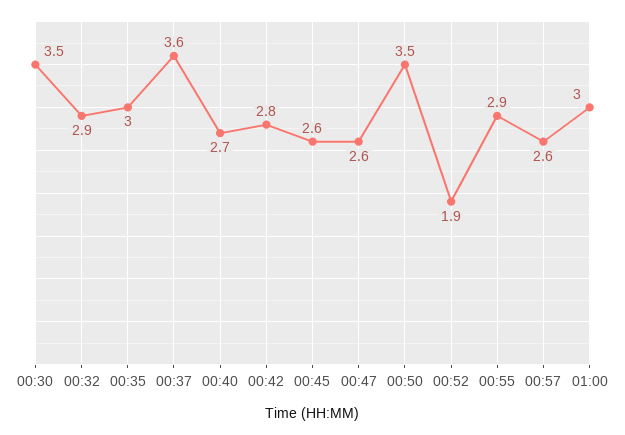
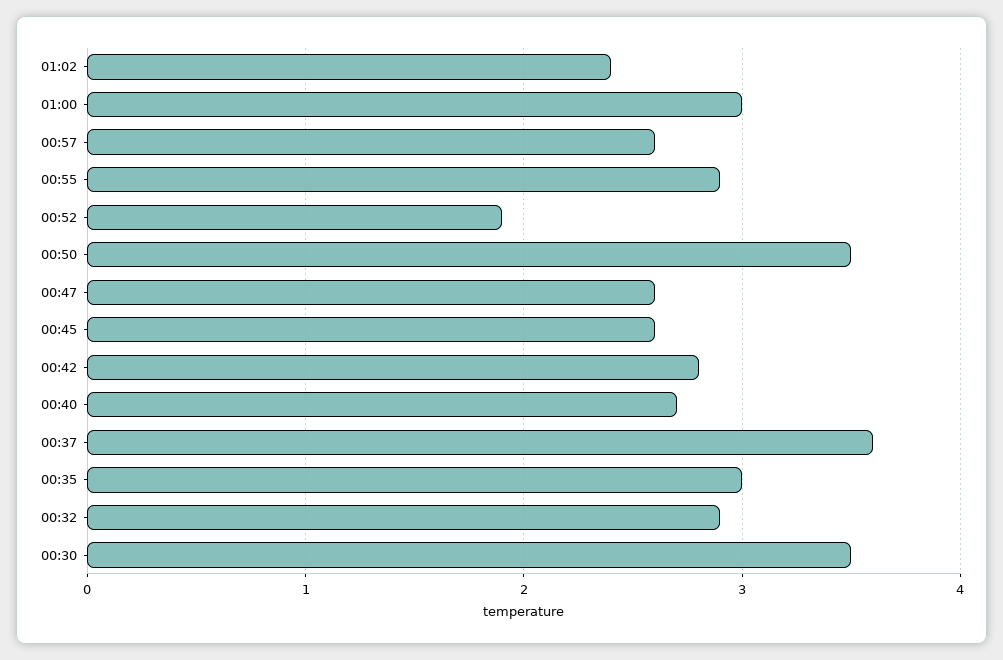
01:02: none -> 2.4

